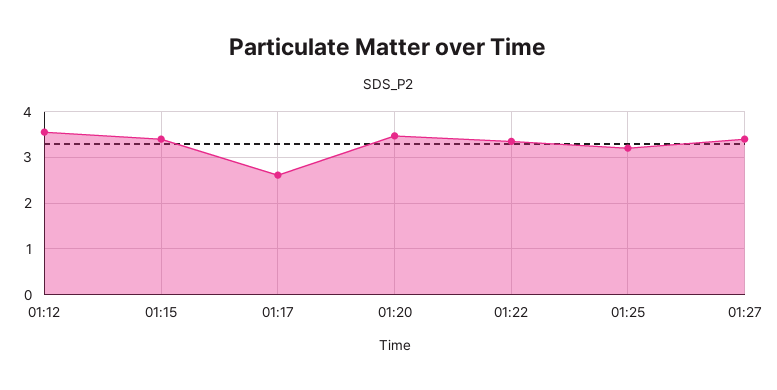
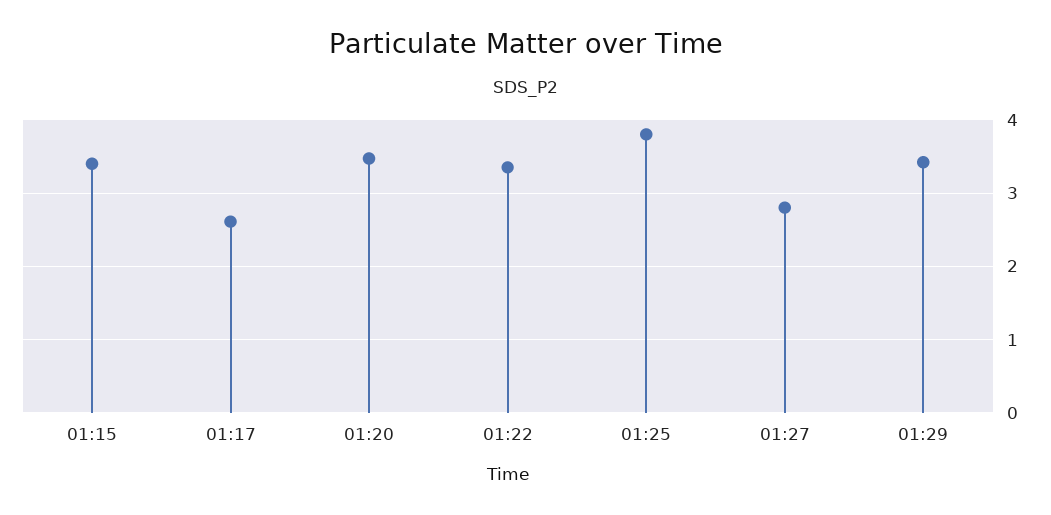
01:12: 3.6 -> none
01:25: 3.2 -> 3.8
01:27: 3.4 -> 2.8
01:29: none -> 3.4

